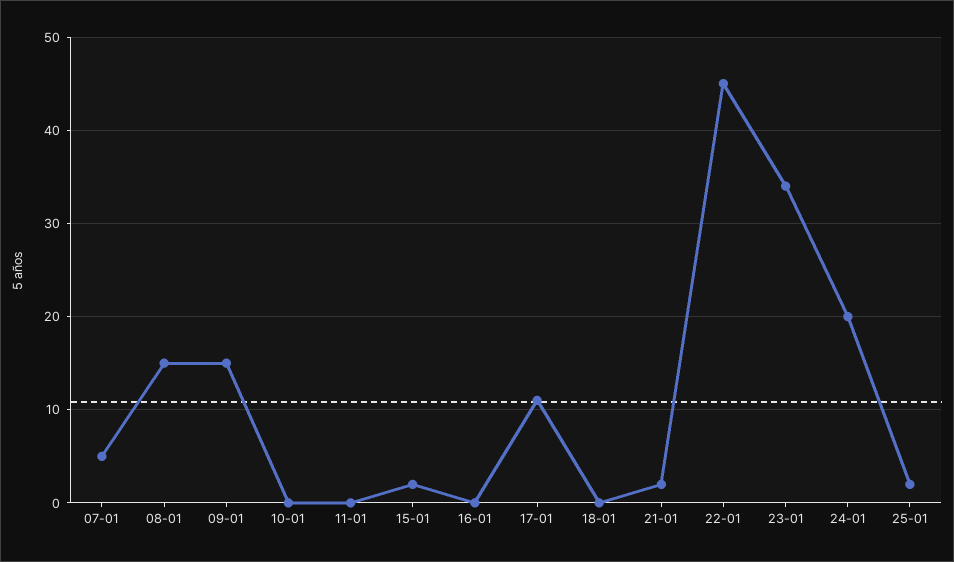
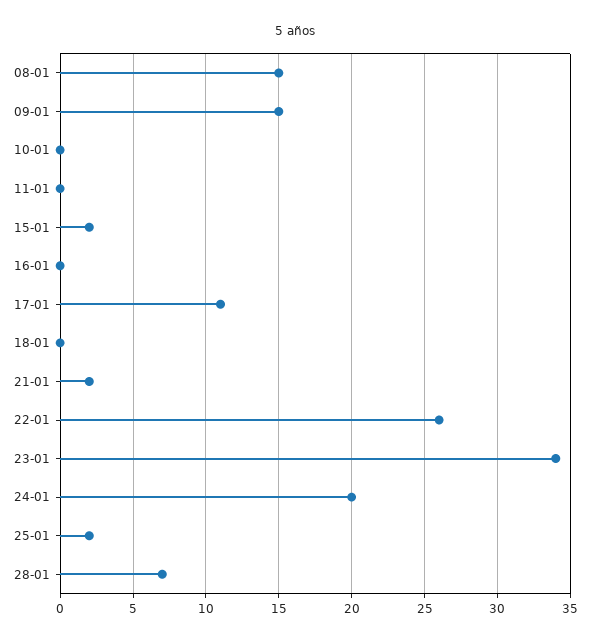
07-01: 5 -> none
22-01: 45 -> 26
28-01: none -> 7

